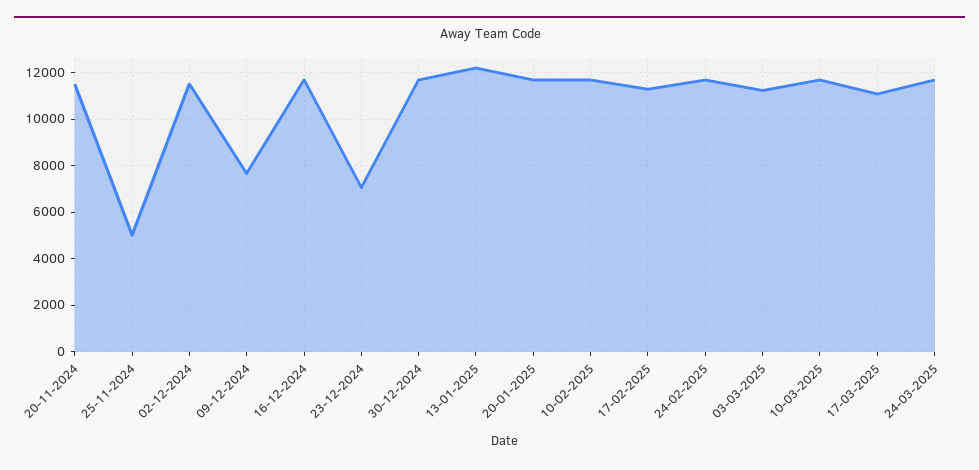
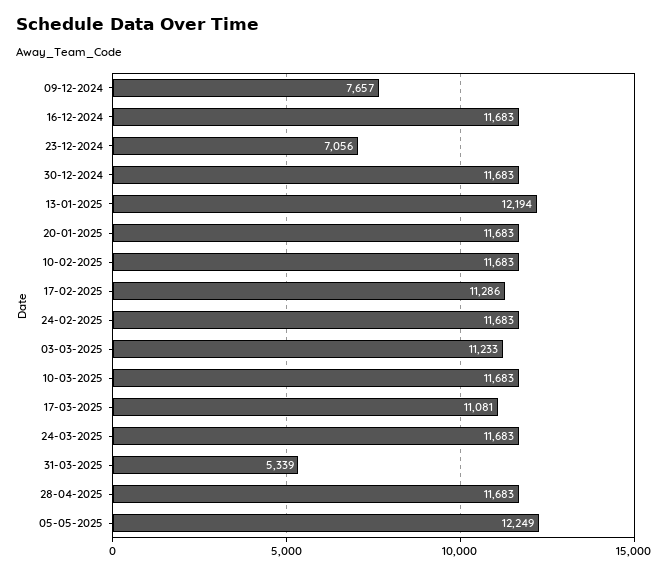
20-11-2024: 11500 -> none
25-11-2024: 5000 -> none
02-12-2024: 11500 -> none
31-03-2025: none -> 5339
28-04-2025: none -> 11683
05-05-2025: none -> 12249

